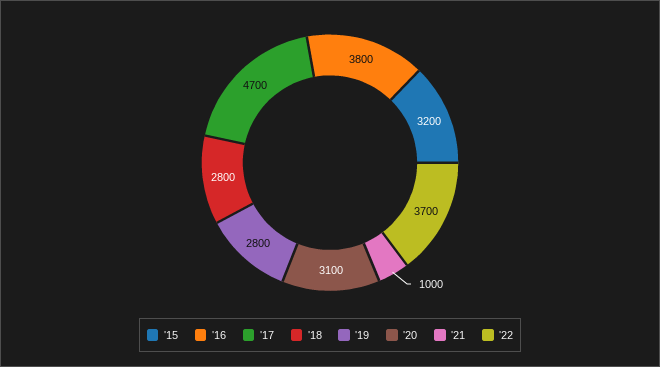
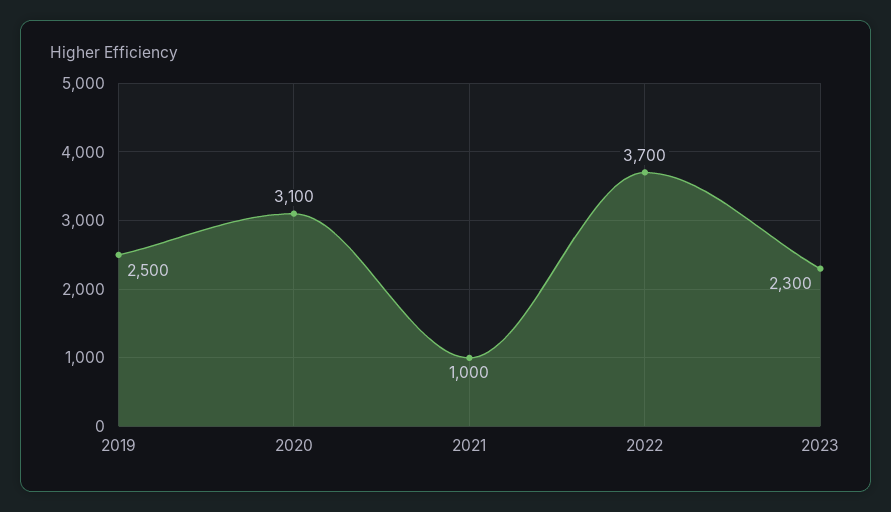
'15: 3200 -> none
'16: 3800 -> none
'17: 4700 -> none
'18: 2800 -> none
'19: 2800 -> 2500
2023: none -> 2300

